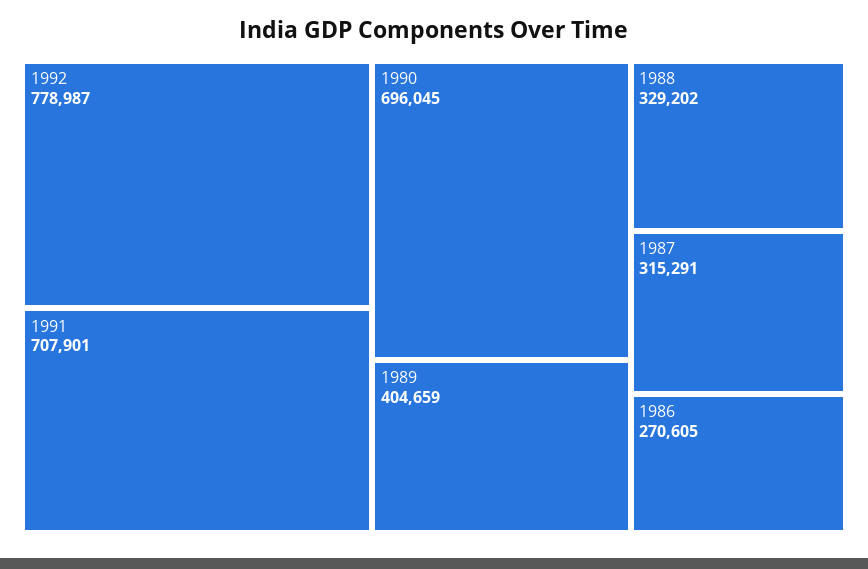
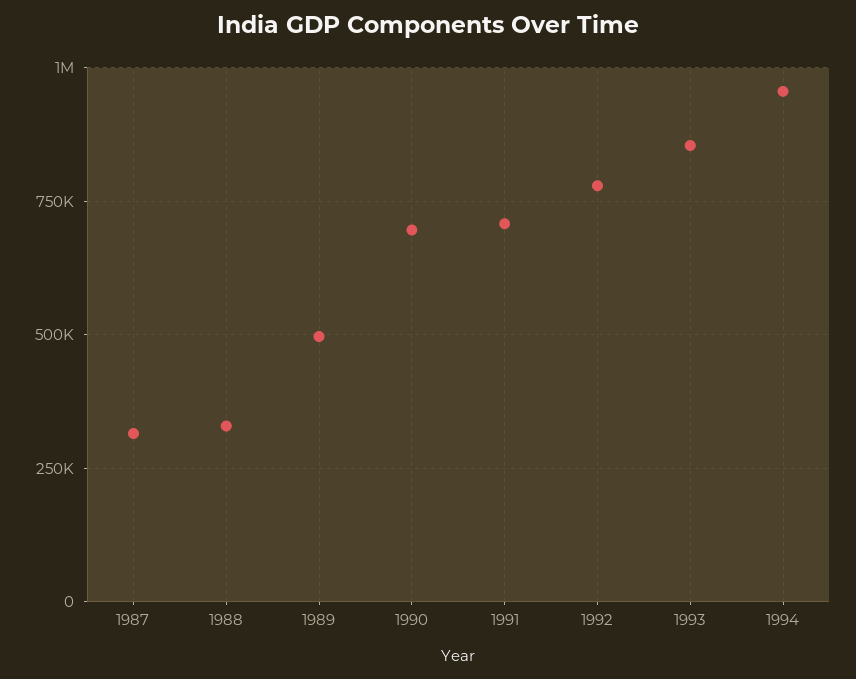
1989: 404659 -> 500000
1986: 270605 -> none
1993: none -> 850000
1994: none -> 950000

